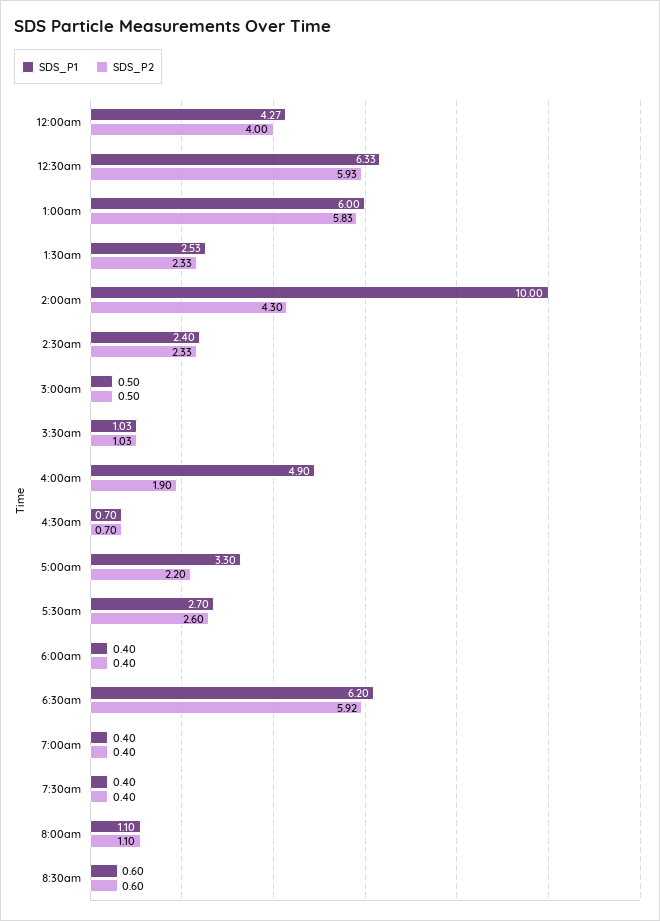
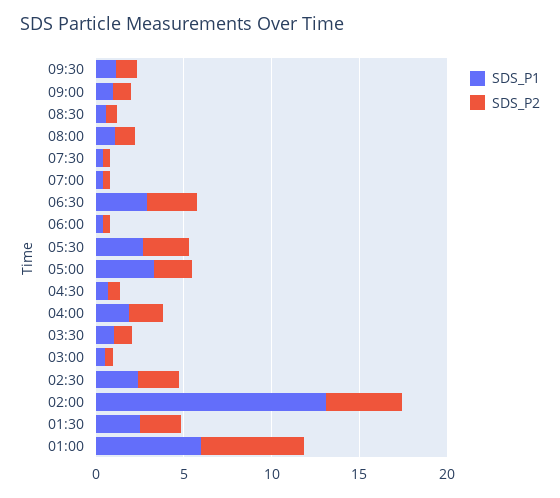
SDS_P1, 12:00am: 4.27 -> none
SDS_P2, 12:00am: 4 -> none
SDS_P1, 12:30am: 6.33 -> none
SDS_P2, 12:30am: 5.93 -> none
SDS_P1, 2:00am: 10 -> 13
SDS_P1, 4:00am: 4.9 -> 2
SDS_P1, 6:30am: 6.2 -> 3
SDS_P2, 6:30am: 5.92 -> 3
SDS_P1, 09:30: none -> 1
SDS_P2, 09:30: none -> 1
SDS_P1, 09:00: none -> 1
SDS_P2, 09:00: none -> 1

